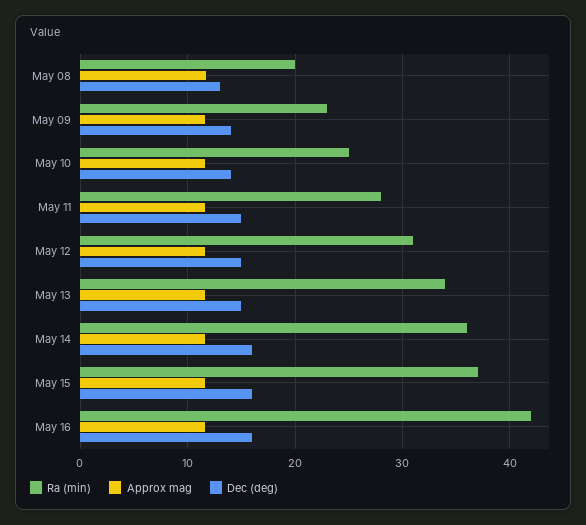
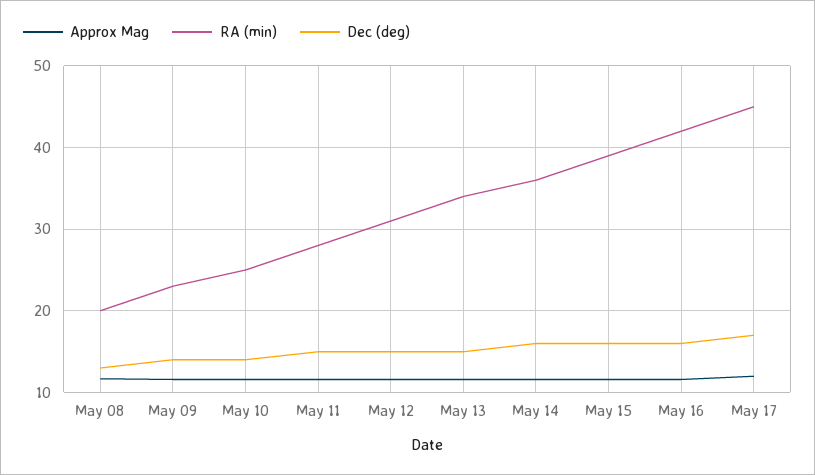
Ra (min), May 15: 37 -> 39
Approx mag, May 17: none -> 12
Ra (min), May 17: none -> 45
Dec (deg), May 17: none -> 17

